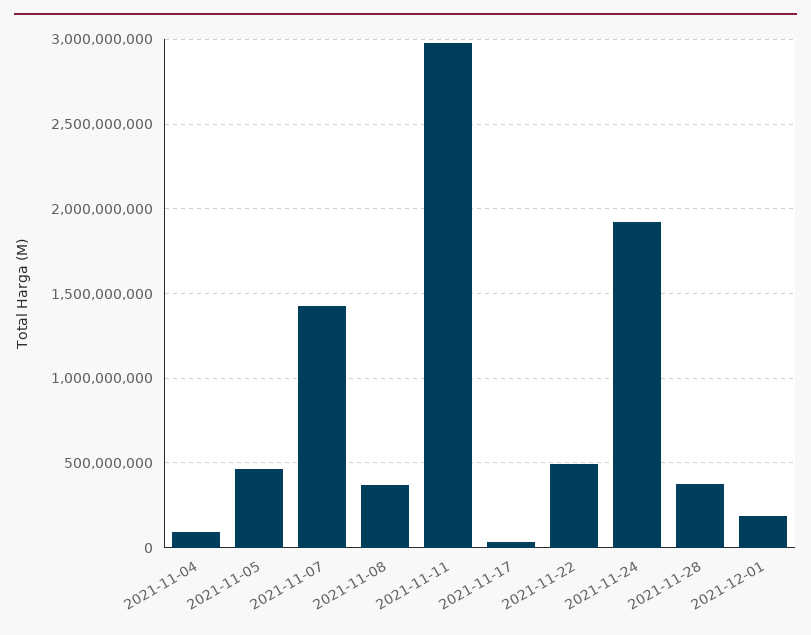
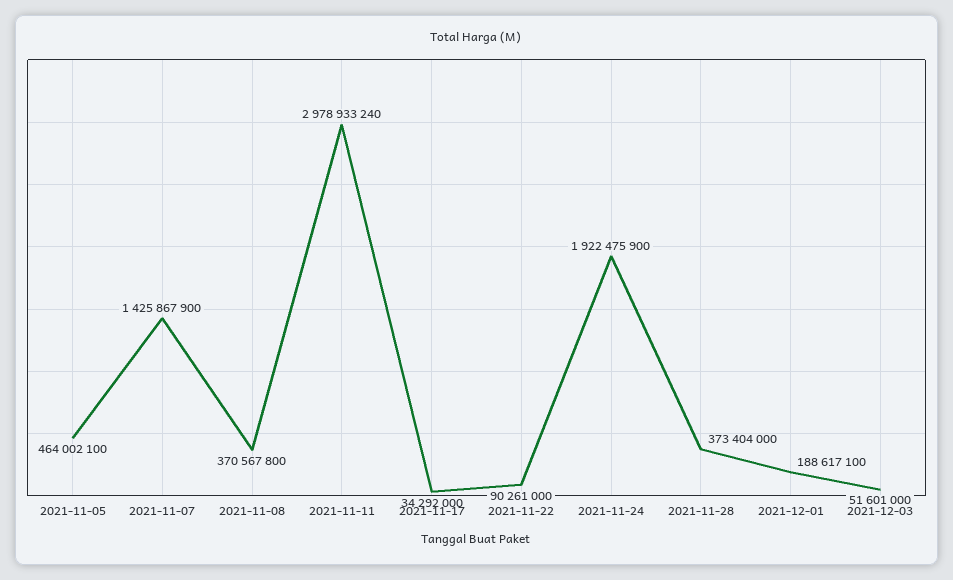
2021-11-04: 100000000 -> none
2021-11-22: 500000000 -> 90261000
2021-12-03: none -> 51601000

